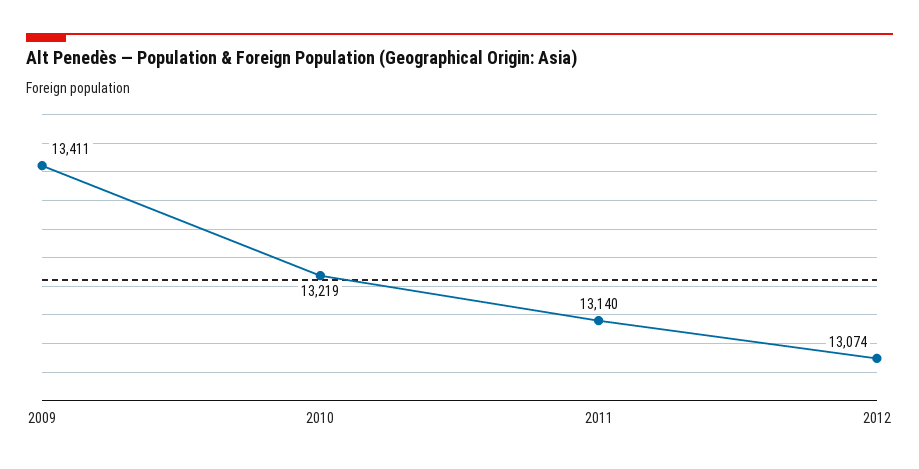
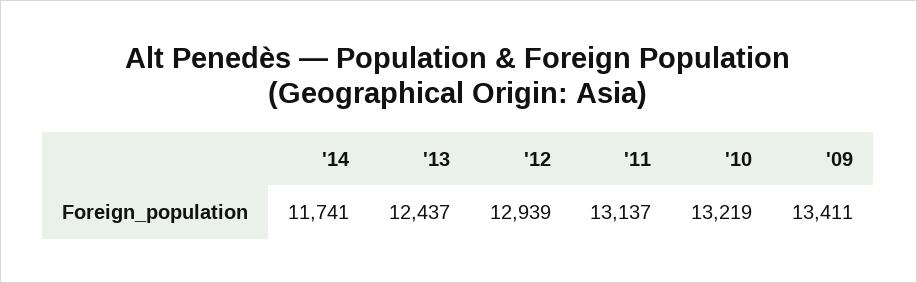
2011: 13140 -> 13137
2012: 13074 -> 12939
'14: none -> 11741
'13: none -> 12437

